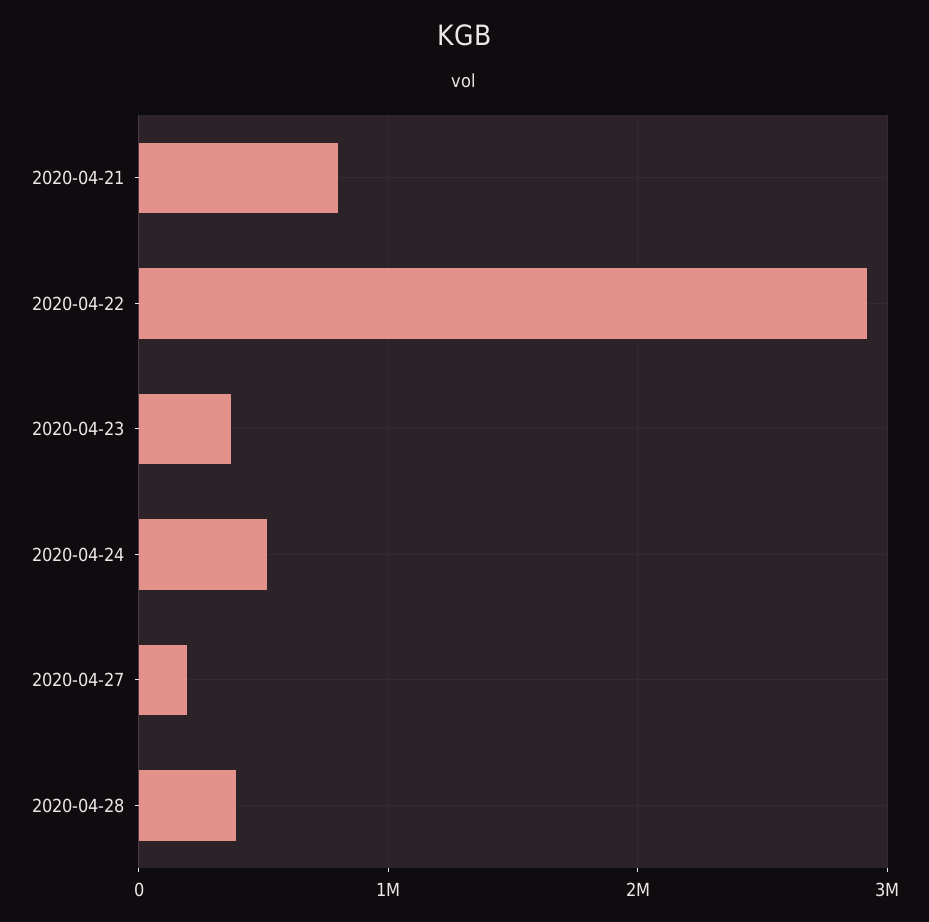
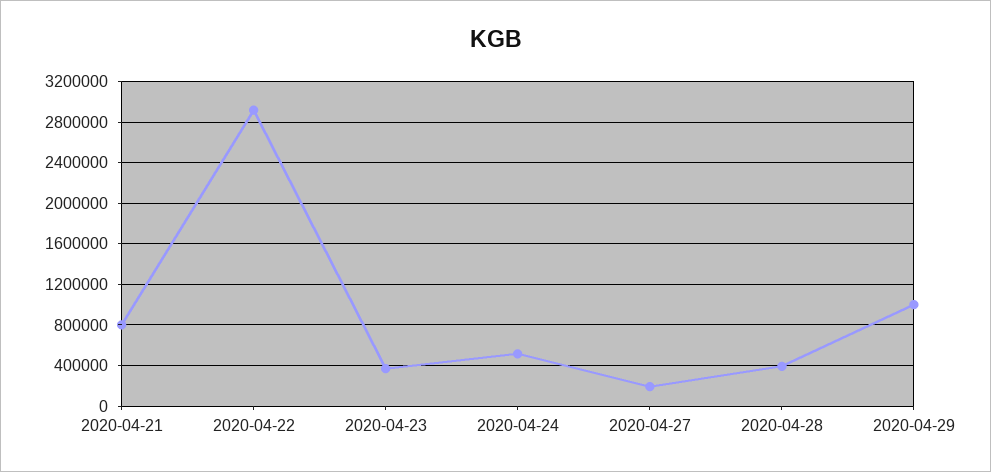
2020-04-29: none -> 1000000

